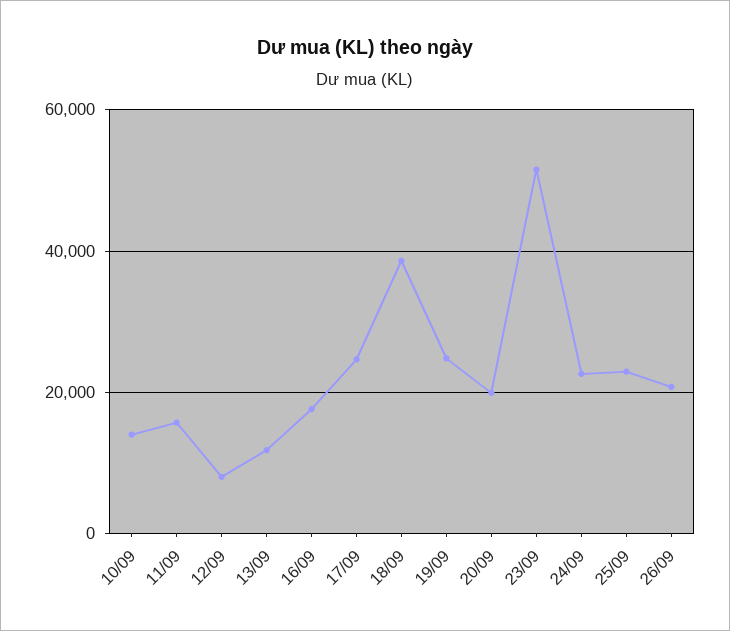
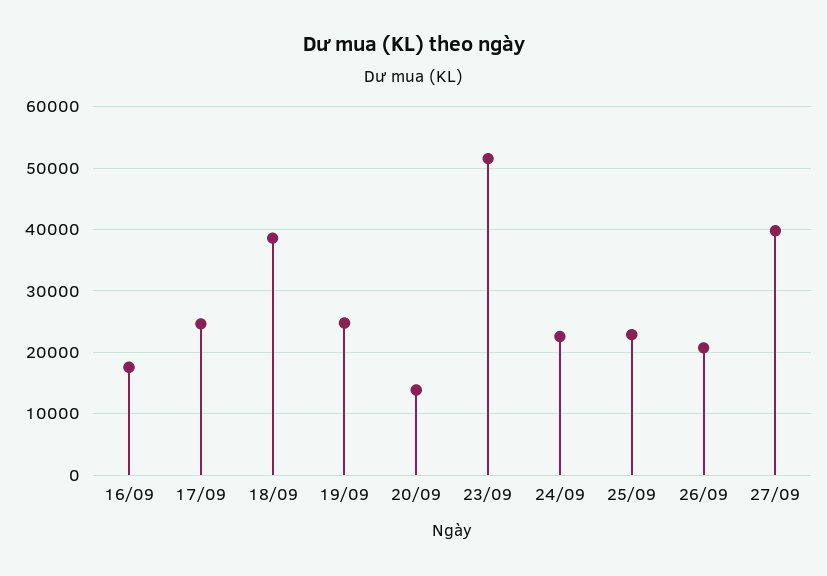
10/09: 14000 -> none
11/09: 16000 -> none
12/09: 8000 -> none
13/09: 12000 -> none
20/09: 20000 -> 14000
27/09: none -> 40000

